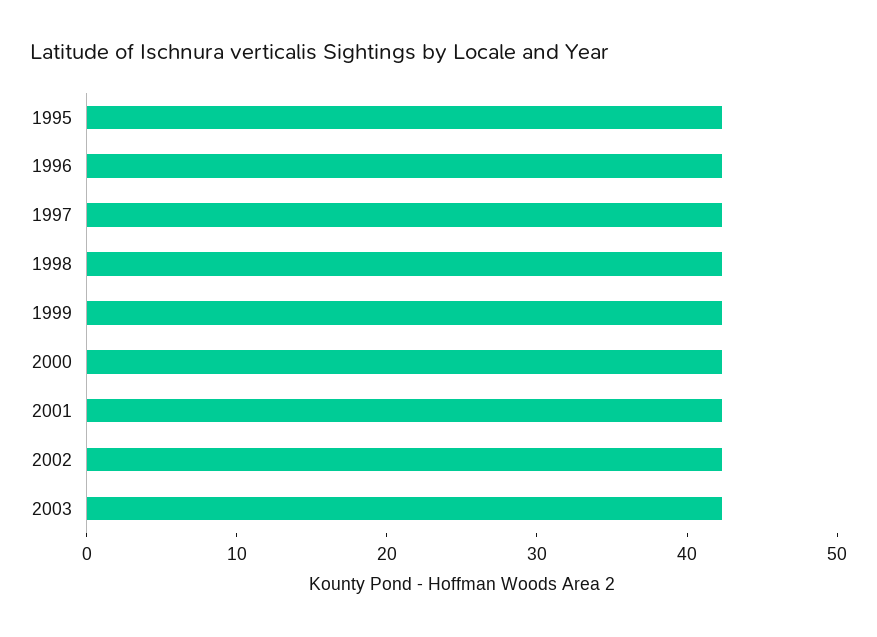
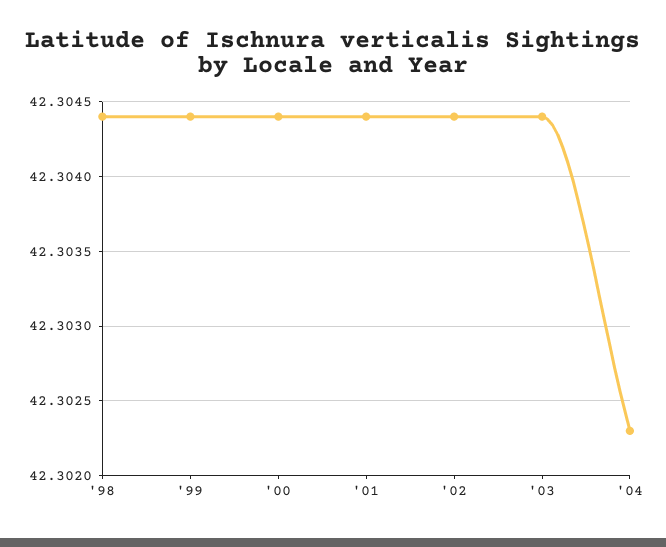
1995: 42 -> none
1996: 42 -> none
1997: 42 -> none
'04: none -> 42.3023

